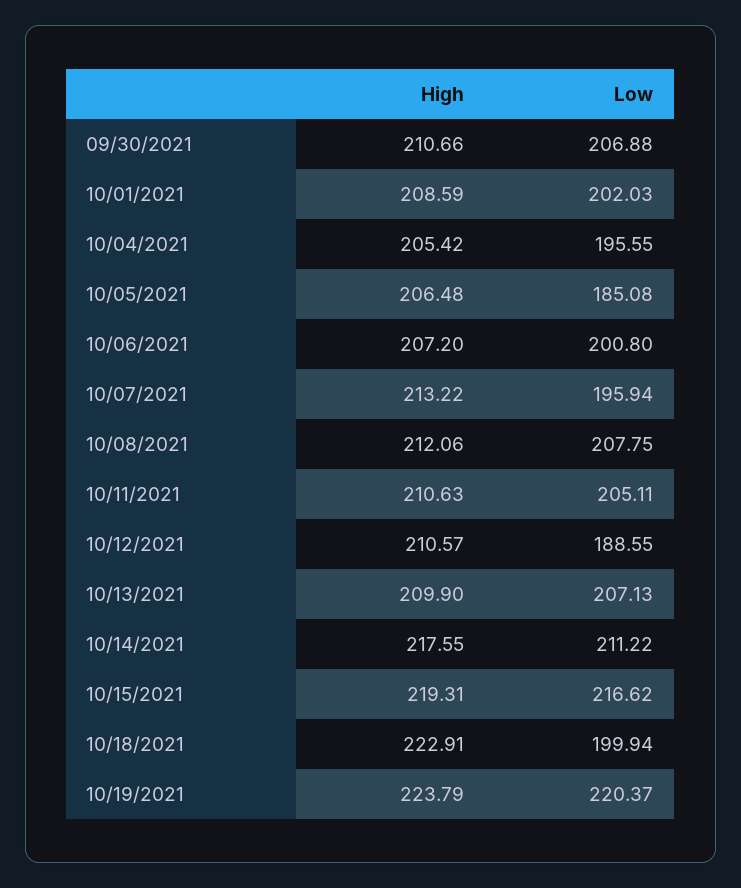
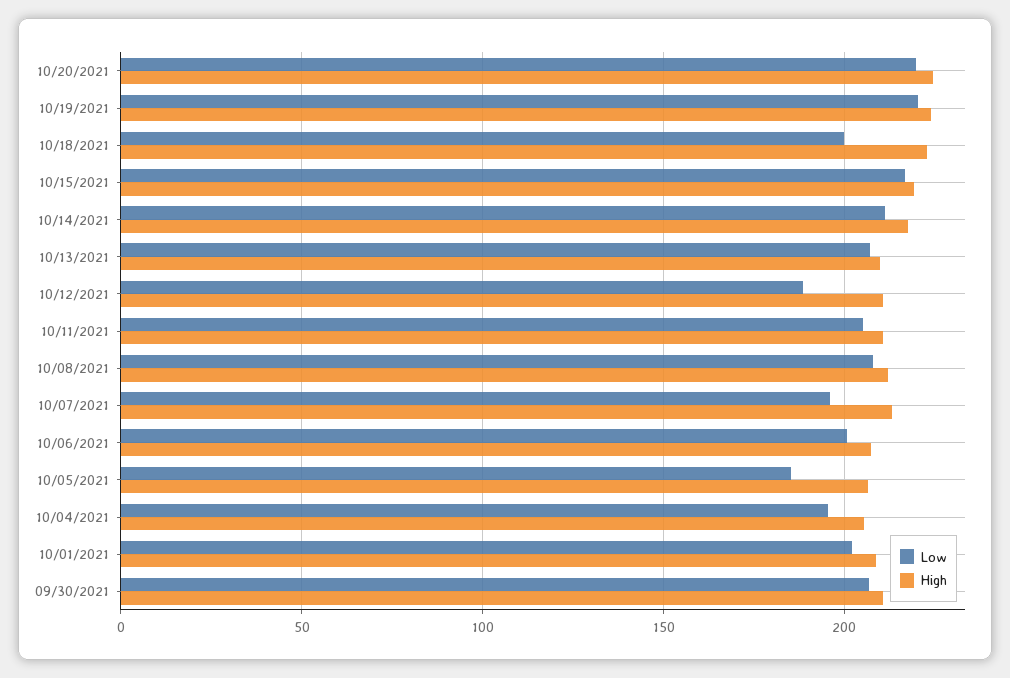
Low, 10/20/2021: none -> 220
High, 10/20/2021: none -> 225

